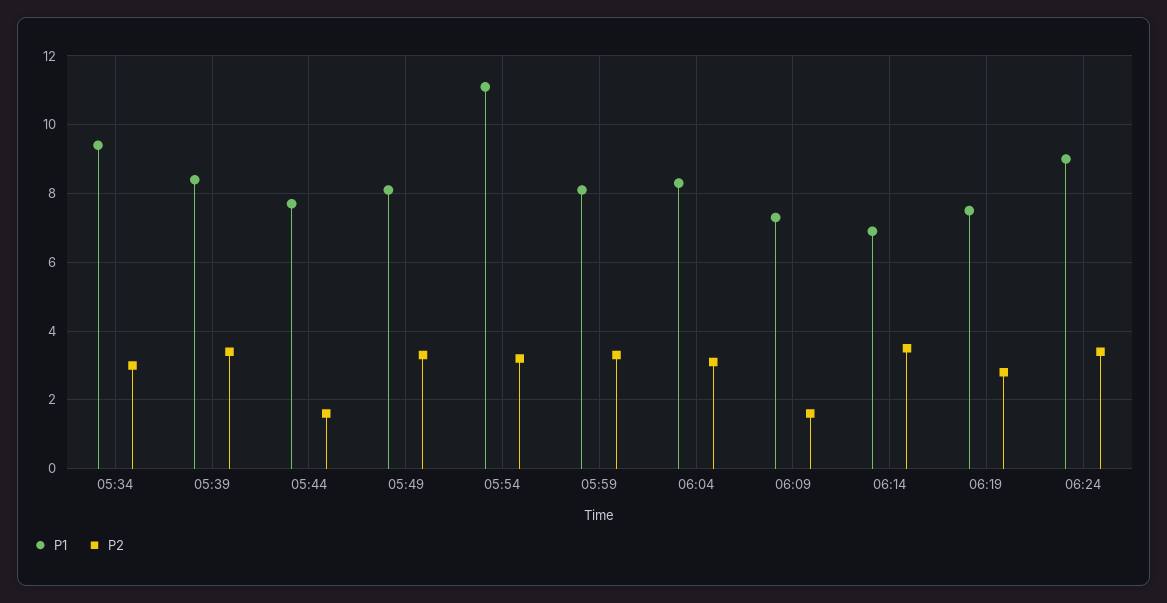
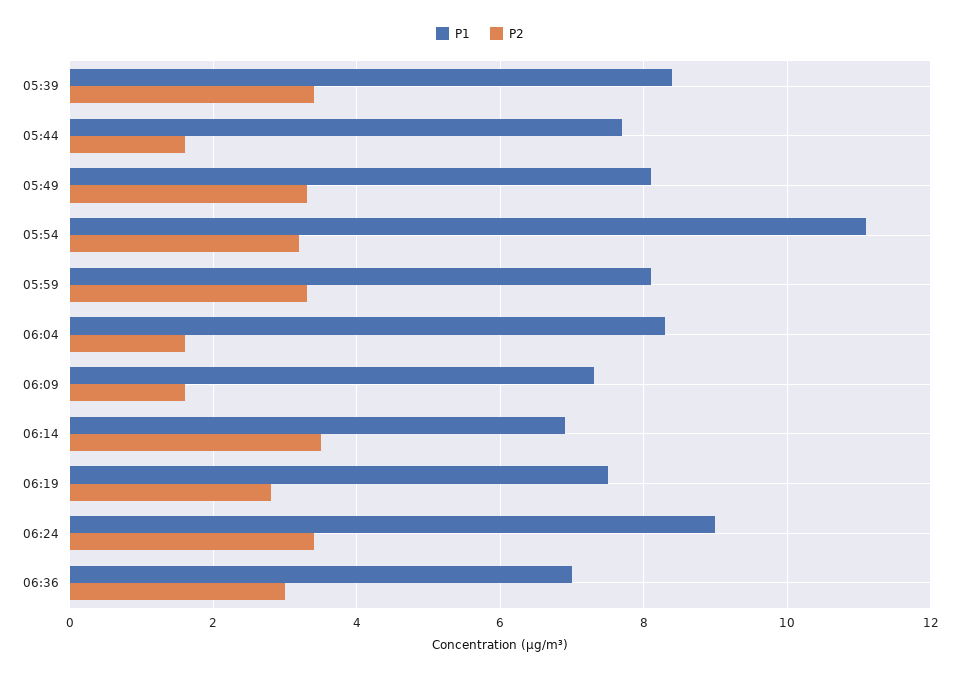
P1, 05:34: 9.5 -> none
P2, 05:34: 3 -> none
P2, 06:04: 3 -> 1.5
P1, 06:36: none -> 7
P2, 06:36: none -> 3

